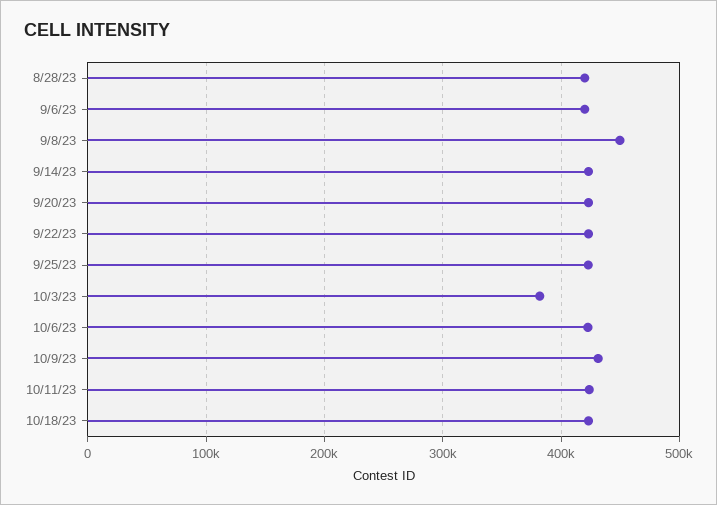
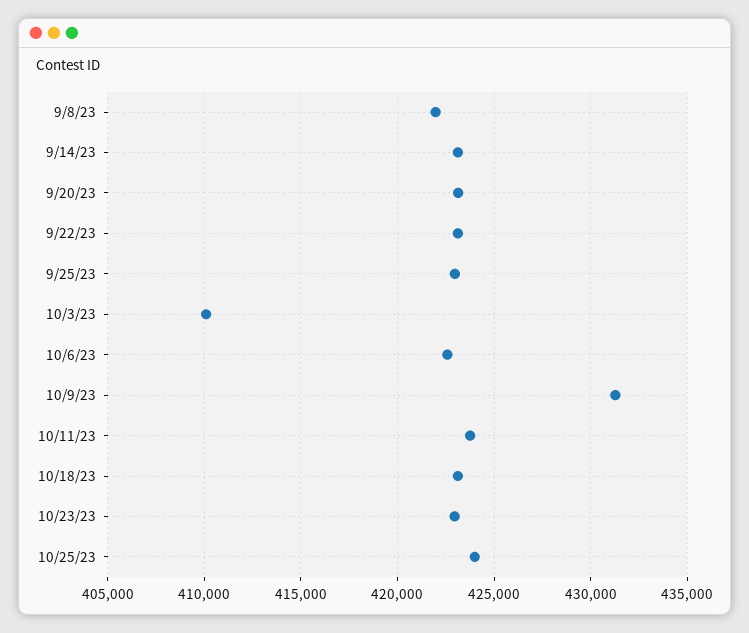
8/28/23: 420000 -> none
9/6/23: 420000 -> none
9/8/23: 450000 -> 422000
10/3/23: 380000 -> 410000
10/23/23: none -> 423000
10/25/23: none -> 424000

